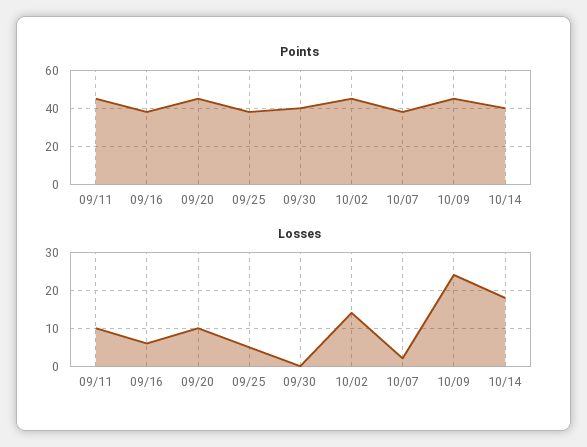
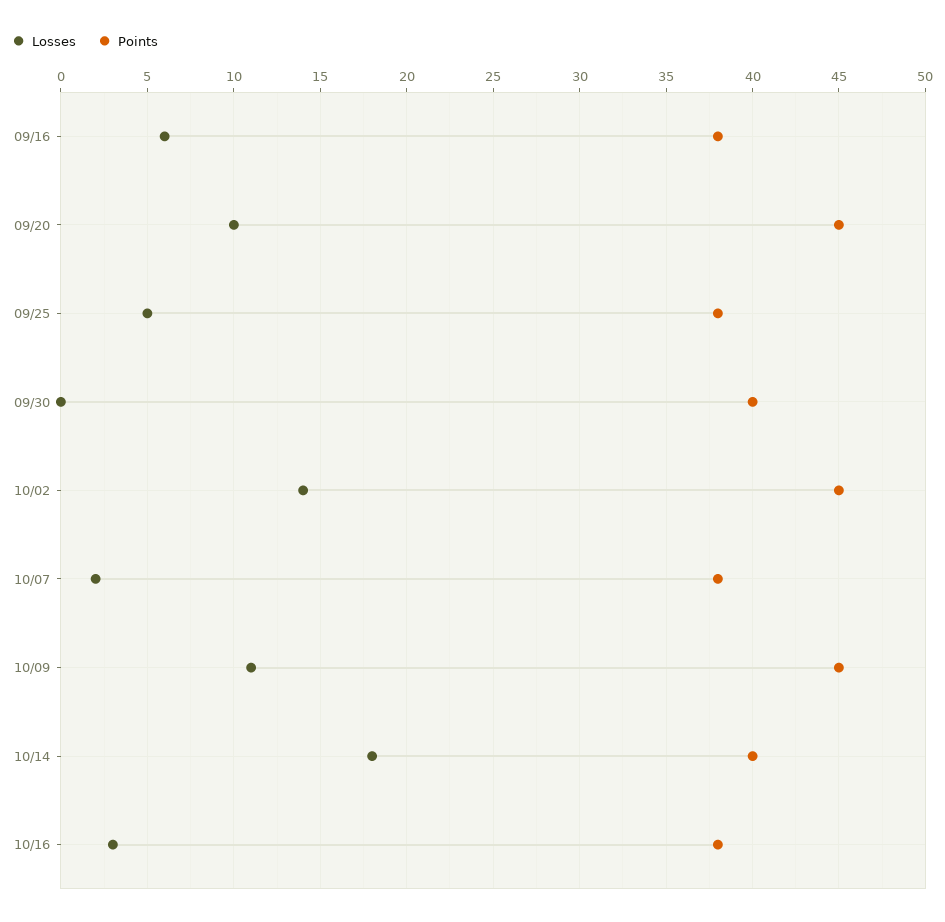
Points, 09/11: 45 -> none
Losses, 09/11: 10 -> none
Losses, 10/09: 25 -> 11
Losses, 10/16: none -> 3
Points, 10/16: none -> 38

